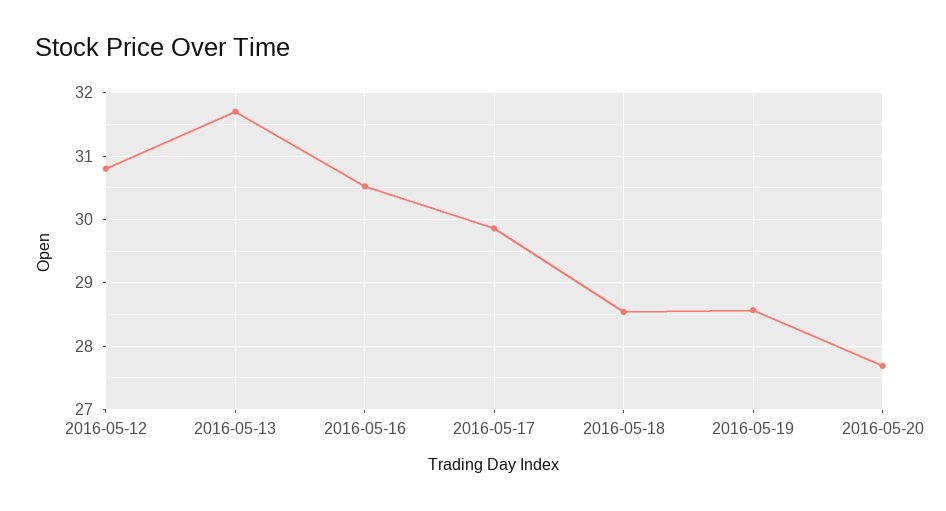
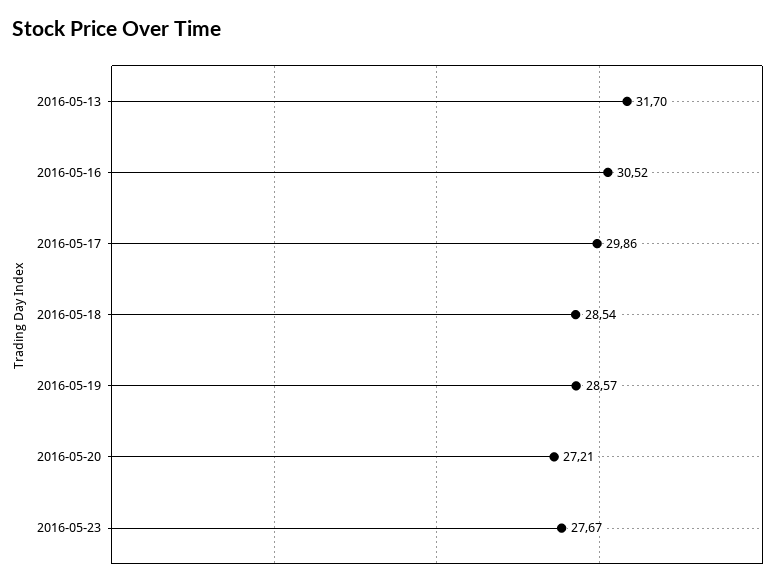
2016-05-12: 30.8 -> none
2016-05-20: 27.7 -> 27.21
2016-05-23: none -> 27.67

